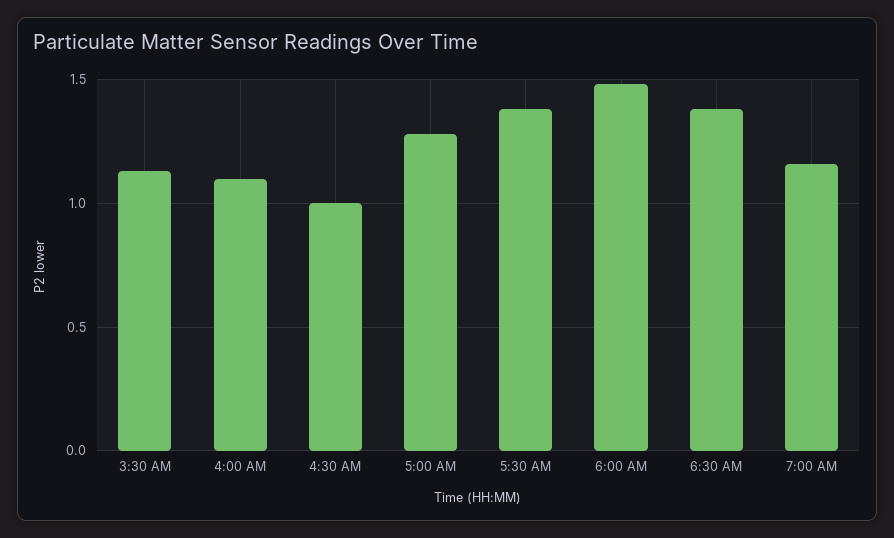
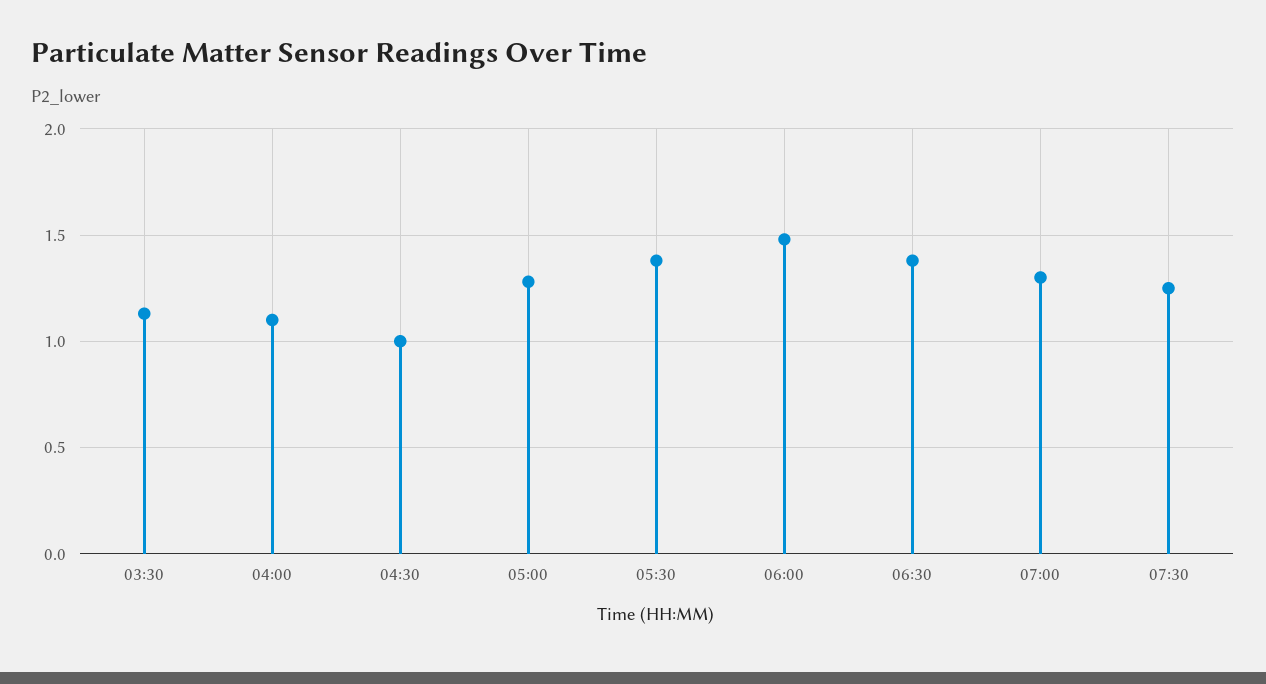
7:00 AM: 1.15 -> 1.3
07:30: none -> 1.25

